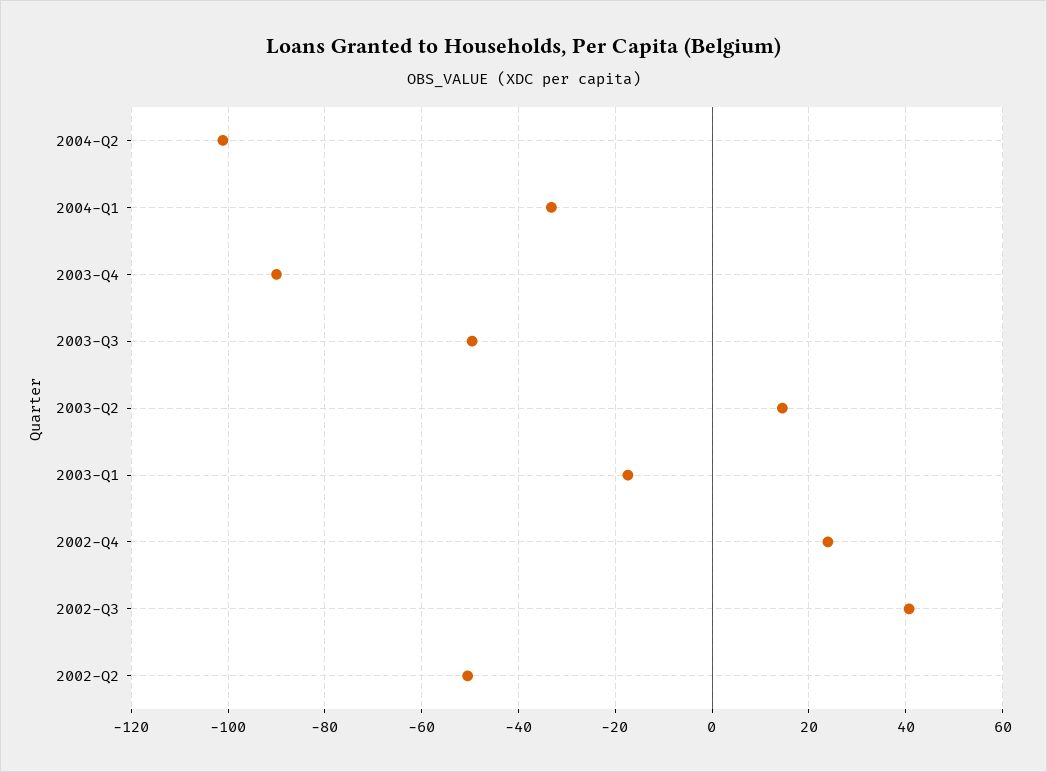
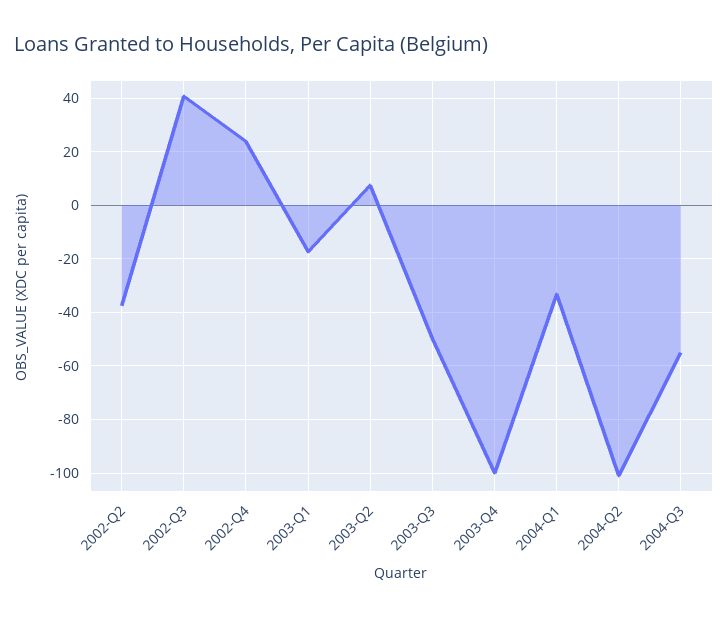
2003-Q4: -90 -> -100
2003-Q2: 14 -> 7.5
2002-Q2: -50 -> -37.5
2004-Q3: none -> -55

